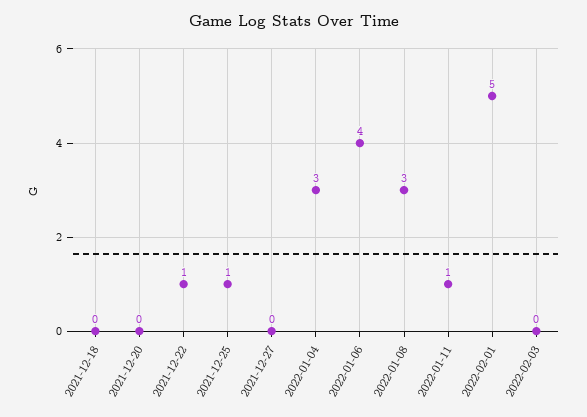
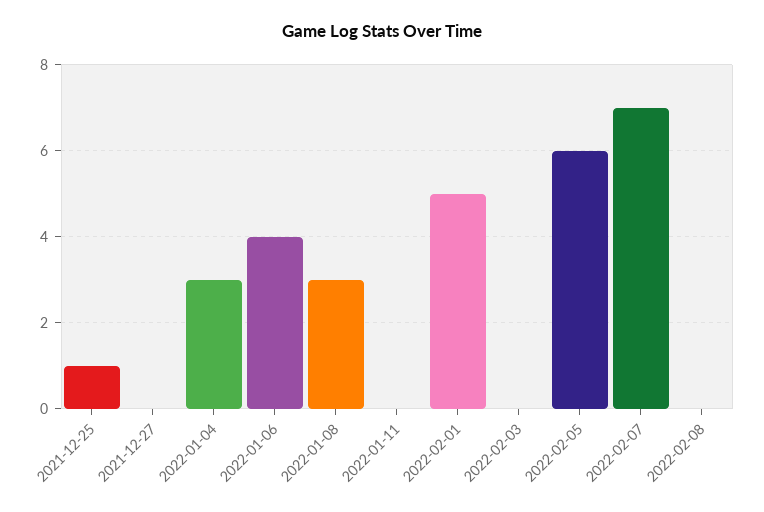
2021-12-18: 0 -> none
2021-12-20: 0 -> none
2021-12-22: 1 -> none
2022-01-11: 1 -> 0
2022-02-05: none -> 6
2022-02-07: none -> 7
2022-02-08: none -> 0

